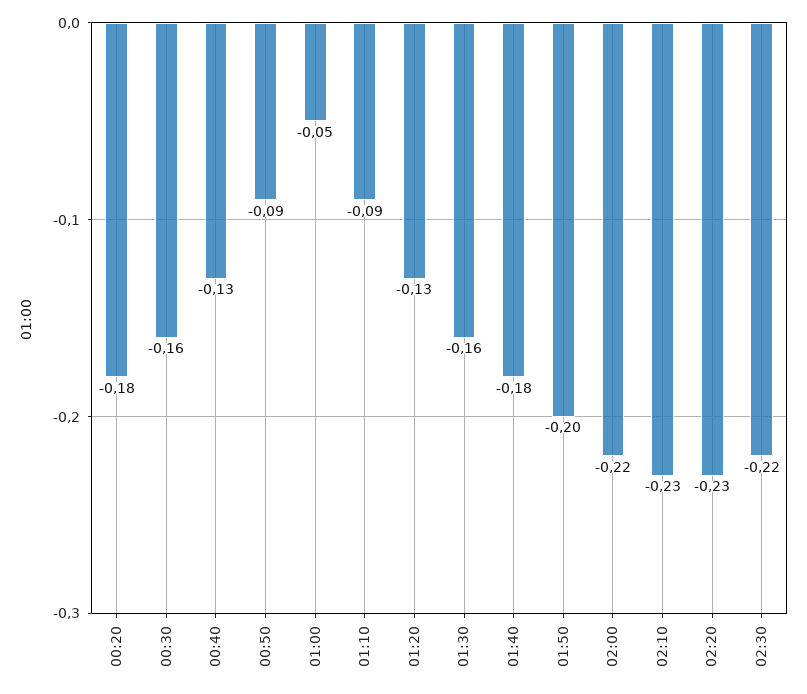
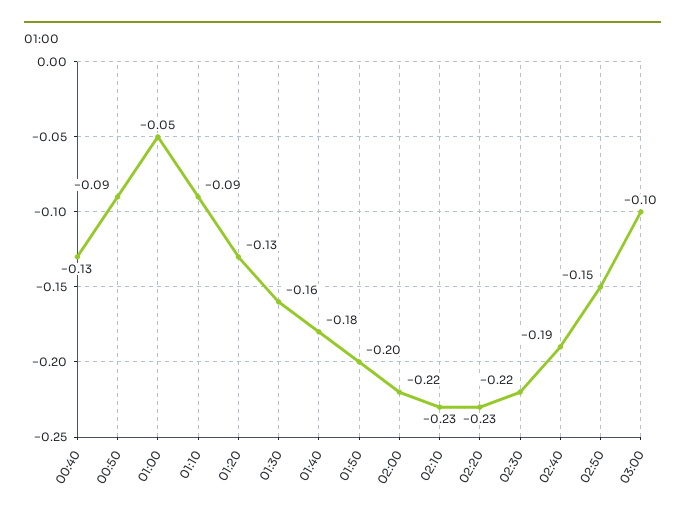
00:20: -0.18 -> none
00:30: -0.16 -> none
02:40: none -> -0.19
02:50: none -> -0.15
03:00: none -> -0.1

